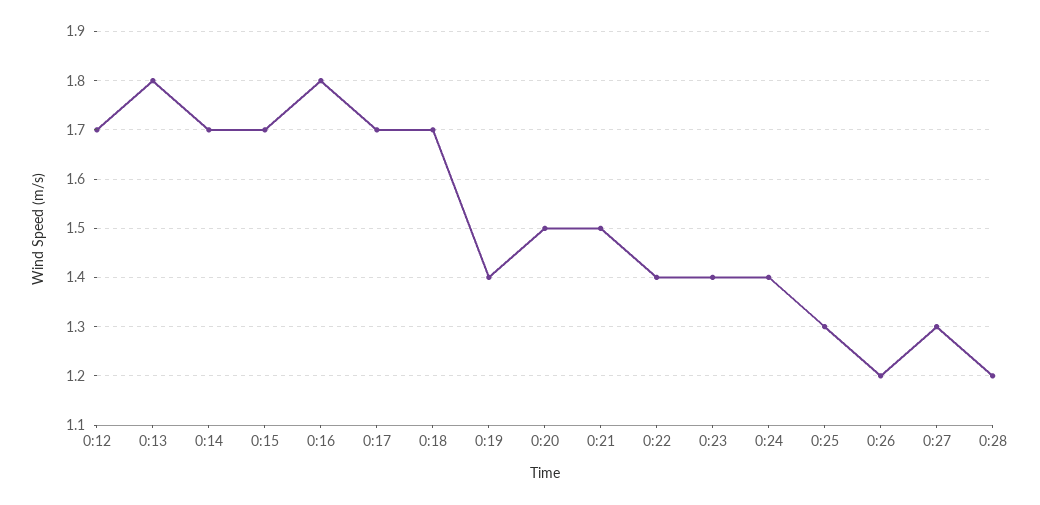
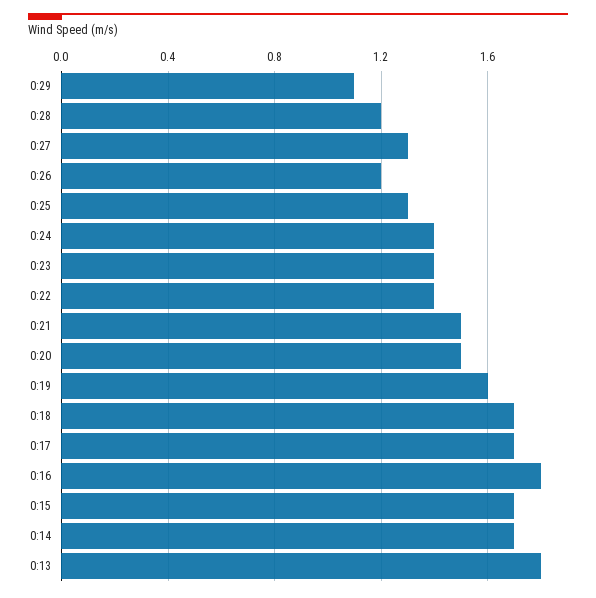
0:12: 1.7 -> none
0:19: 1.4 -> 1.6
0:29: none -> 1.1

